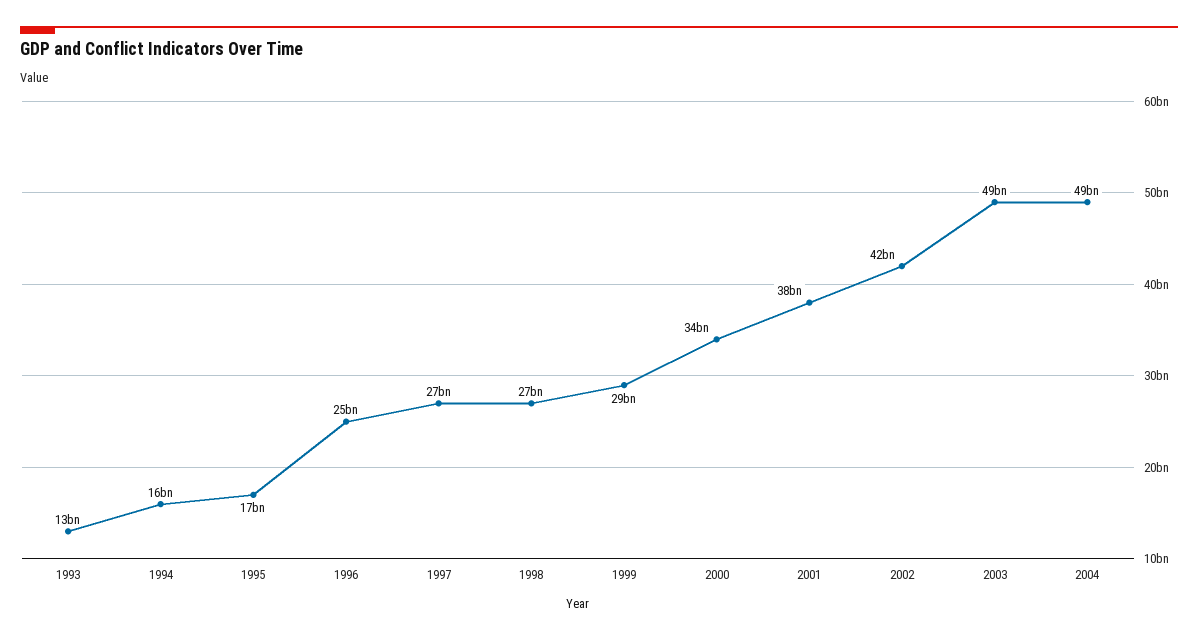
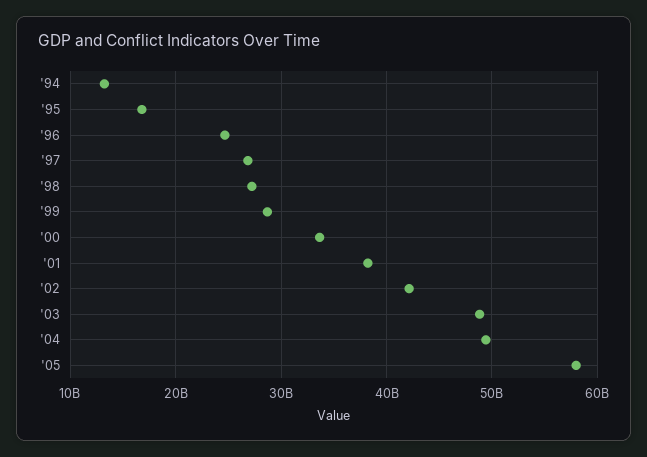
1993: 13000000000 -> none
1994: 16000000000 -> 13000000000
'05: none -> 58000000000

